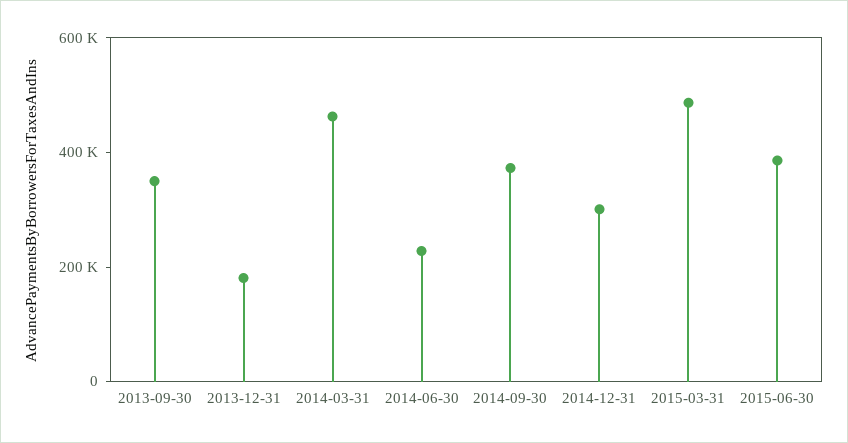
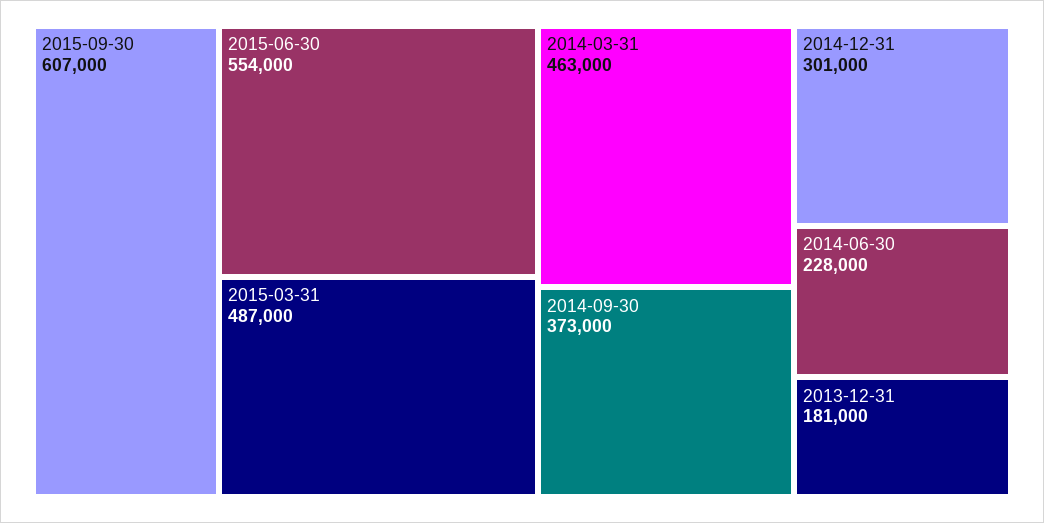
2013-09-30: 350000 -> none
2015-06-30: 400000 -> 554000
2015-09-30: none -> 607000

